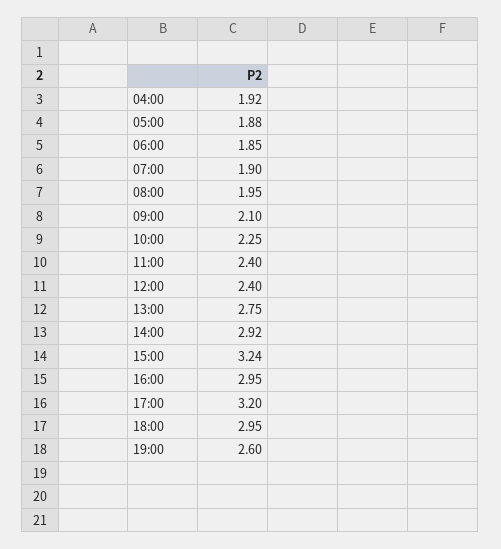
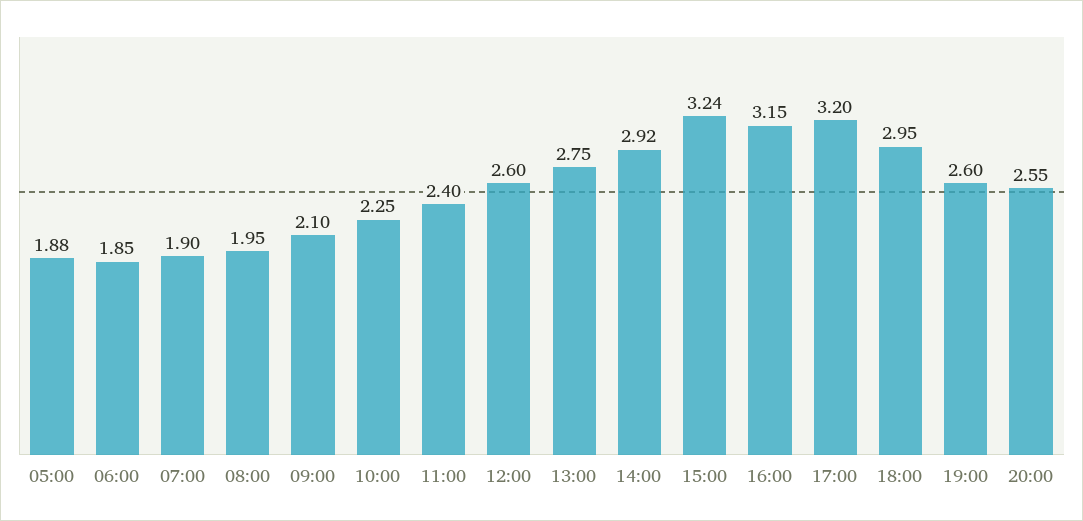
04:00: 1.92 -> none
12:00: 2.4 -> 2.6
16:00: 2.95 -> 3.15
20:00: none -> 2.55

